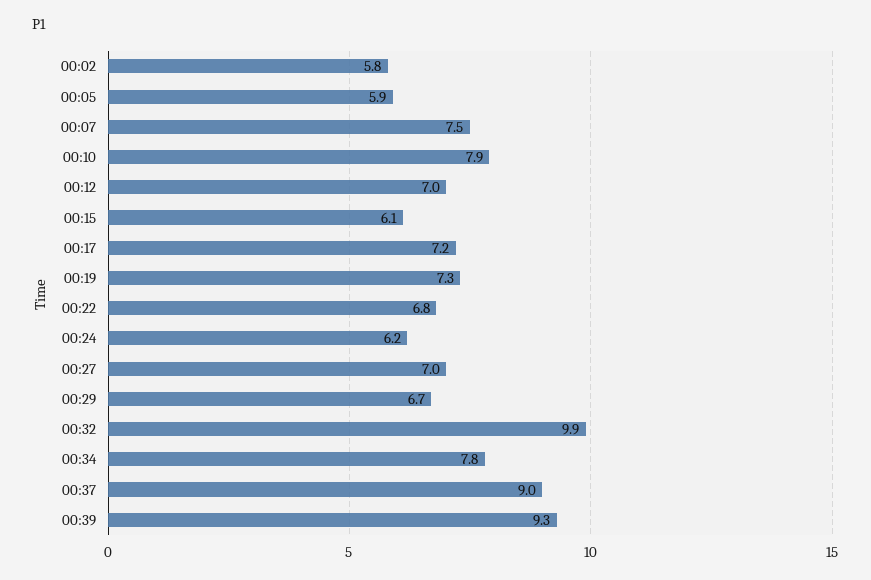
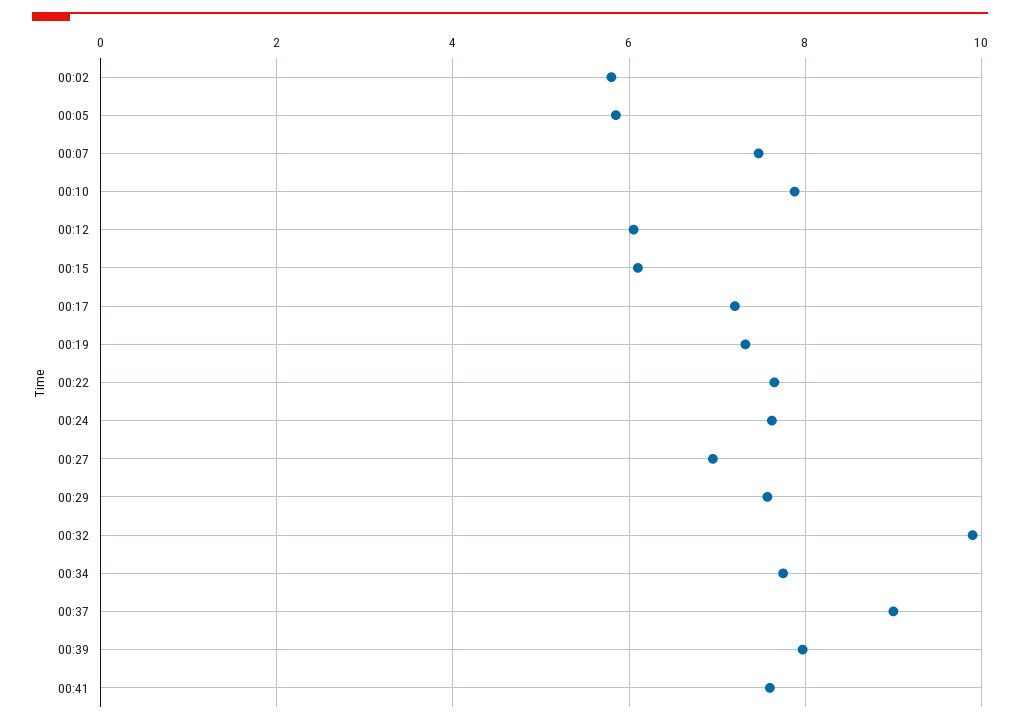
00:12: 7 -> 6
00:22: 6.8 -> 7.6
00:24: 6.2 -> 7.6
00:29: 6.7 -> 7.6
00:39: 9.3 -> 8
00:41: none -> 7.6

